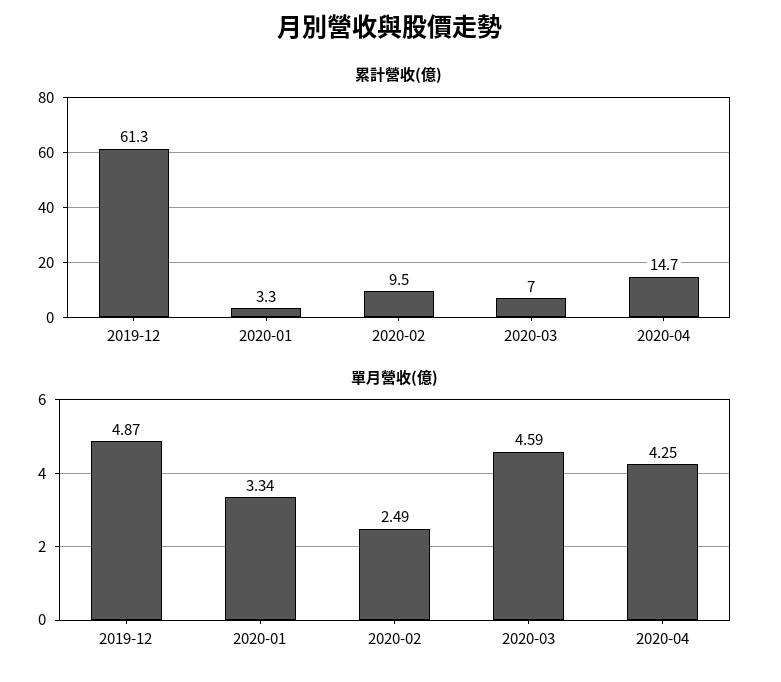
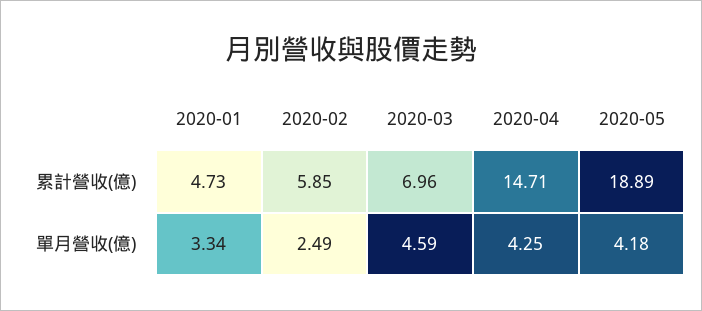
累計營收(億), 2019-12: 61.3 -> none
累計營收(億), 2020-01: 3.3 -> 4.73
累計營收(億), 2020-02: 9.5 -> 5.85
單月營收(億), 2019-12: 4.87 -> none
累計營收(億), 2020-05: none -> 18.89
單月營收(億), 2020-05: none -> 4.18

